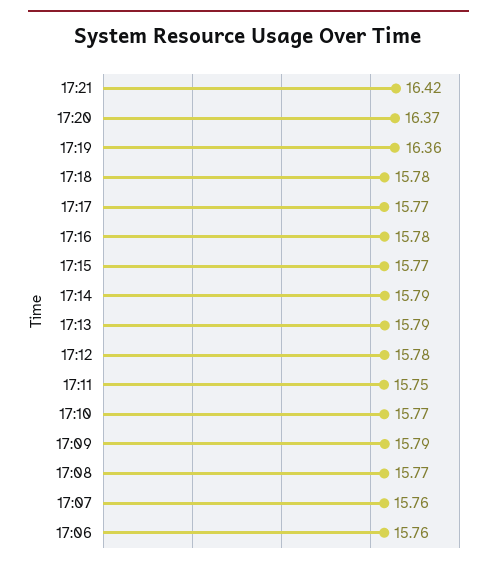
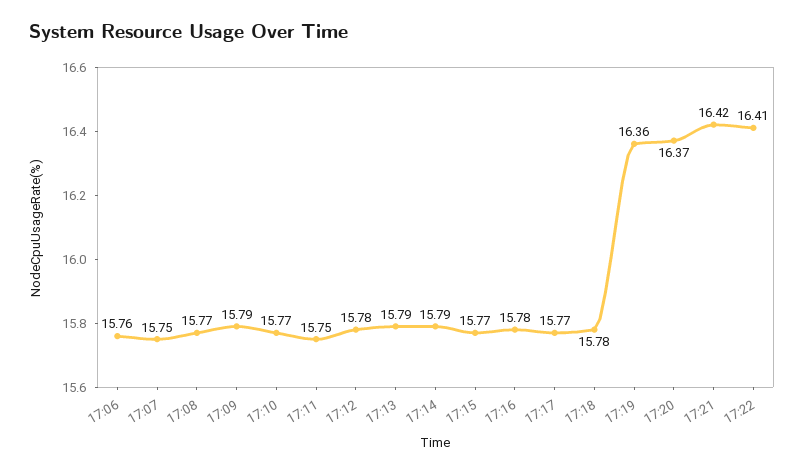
17:07: 15.76 -> 15.75
17:22: none -> 16.41

